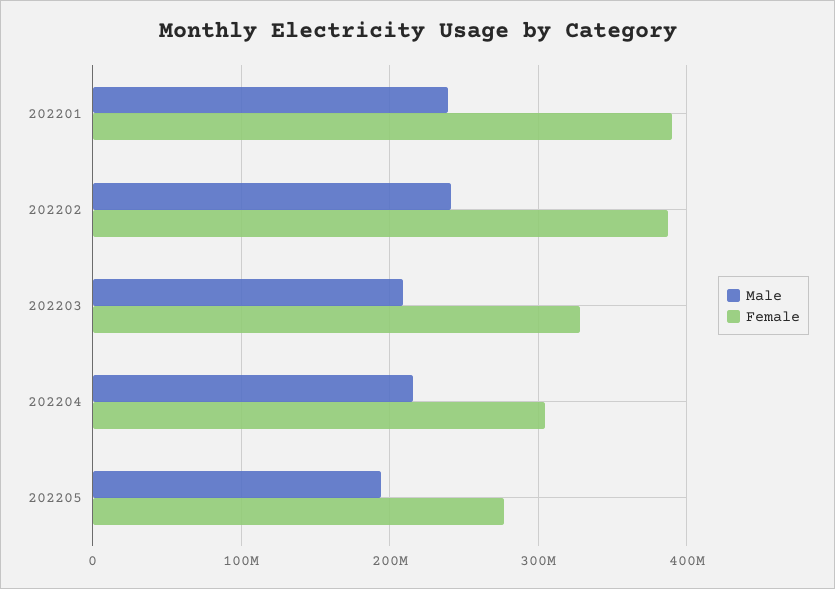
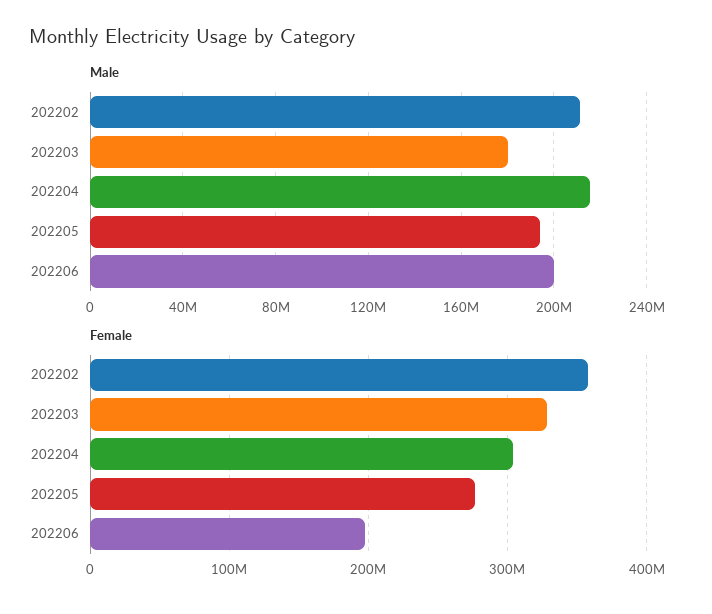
Male, 202201: 240000000 -> none
Female, 202201: 390000000 -> none
Male, 202202: 240000000 -> 210000000
Female, 202202: 390000000 -> 360000000
Male, 202203: 210000000 -> 180000000
Male, 202206: none -> 200000000
Female, 202206: none -> 200000000

